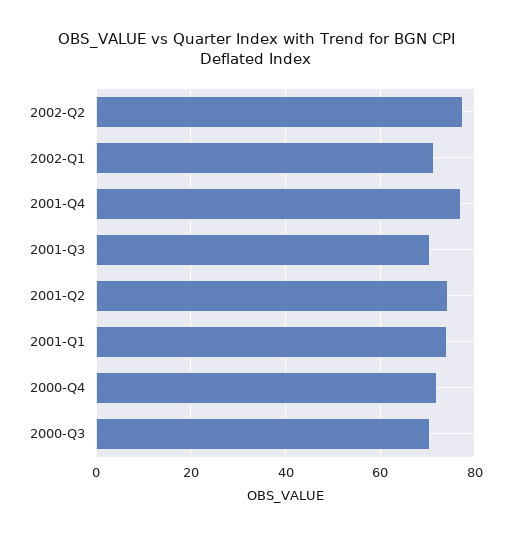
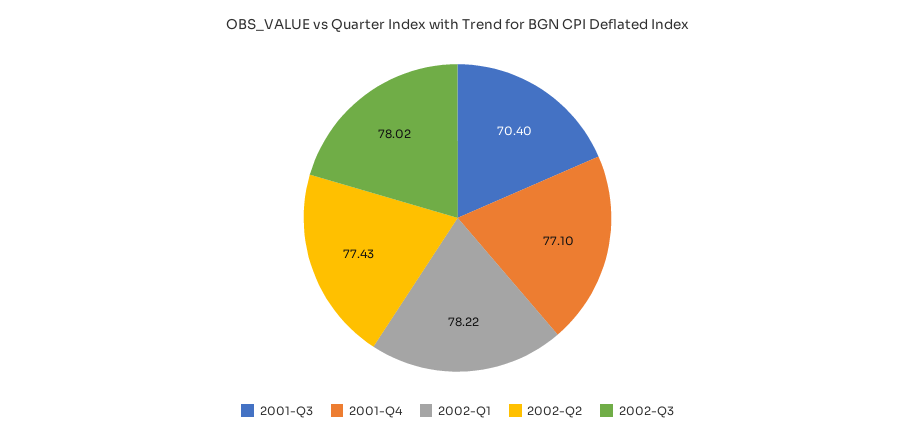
2002-Q1: 72 -> 78.22
2001-Q2: 74 -> none
2001-Q1: 74 -> none
2000-Q4: 72 -> none
2000-Q3: 70 -> none
2002-Q3: none -> 78.02

